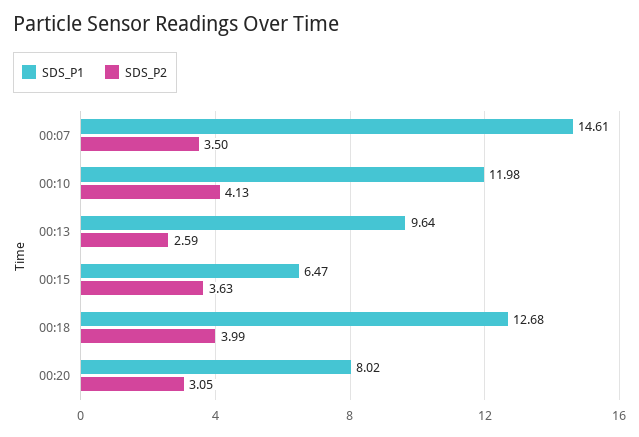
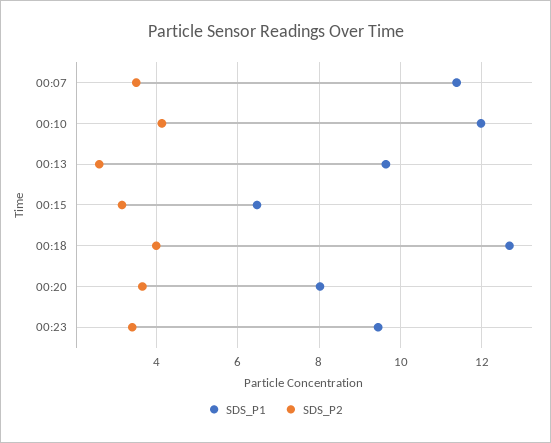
SDS_P1, 00:07: 14.61 -> 11.4
SDS_P2, 00:15: 3.63 -> 3.2
SDS_P2, 00:20: 3.05 -> 3.6
SDS_P1, 00:23: none -> 9.4
SDS_P2, 00:23: none -> 3.4

